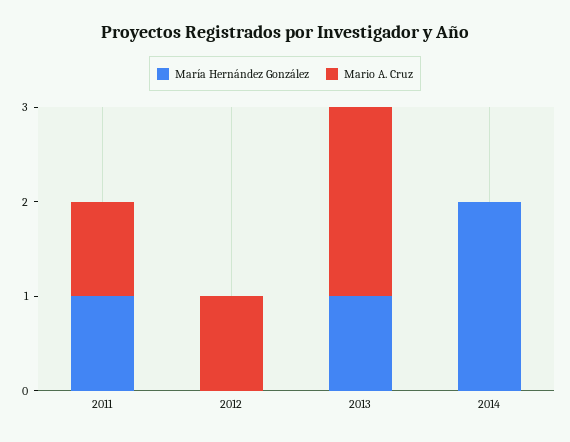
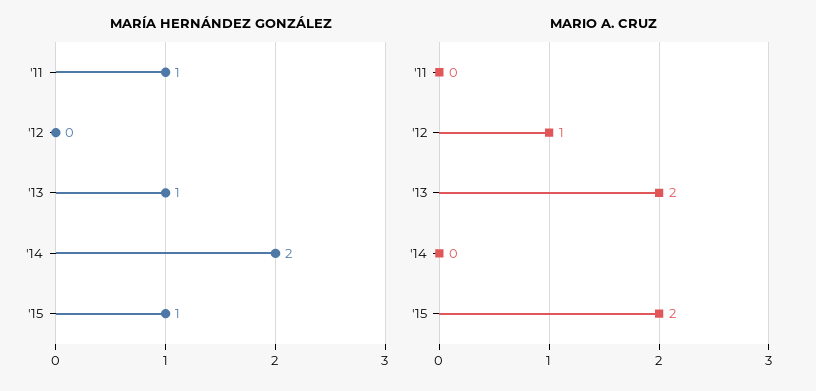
Mario A. Cruz, 2011: 1 -> 0
María Hernández González, '15: none -> 1
Mario A. Cruz, '15: none -> 2

